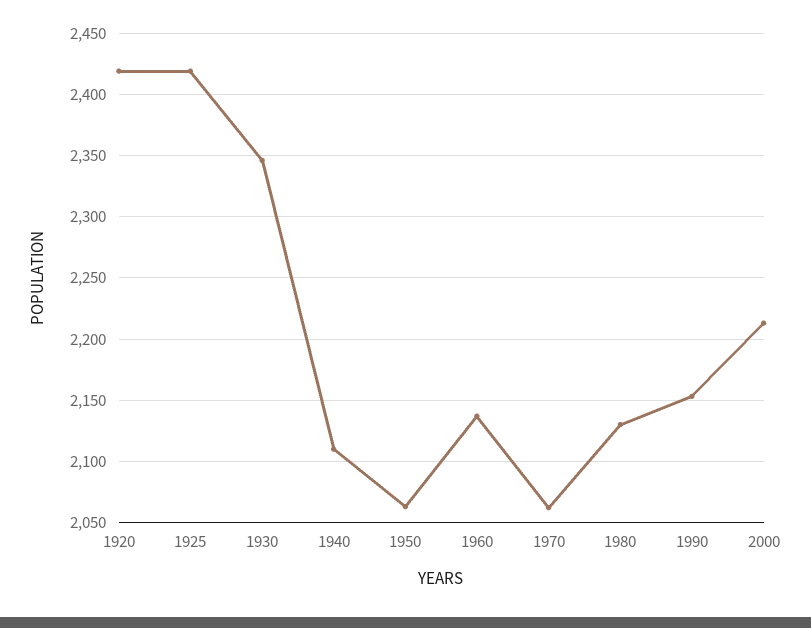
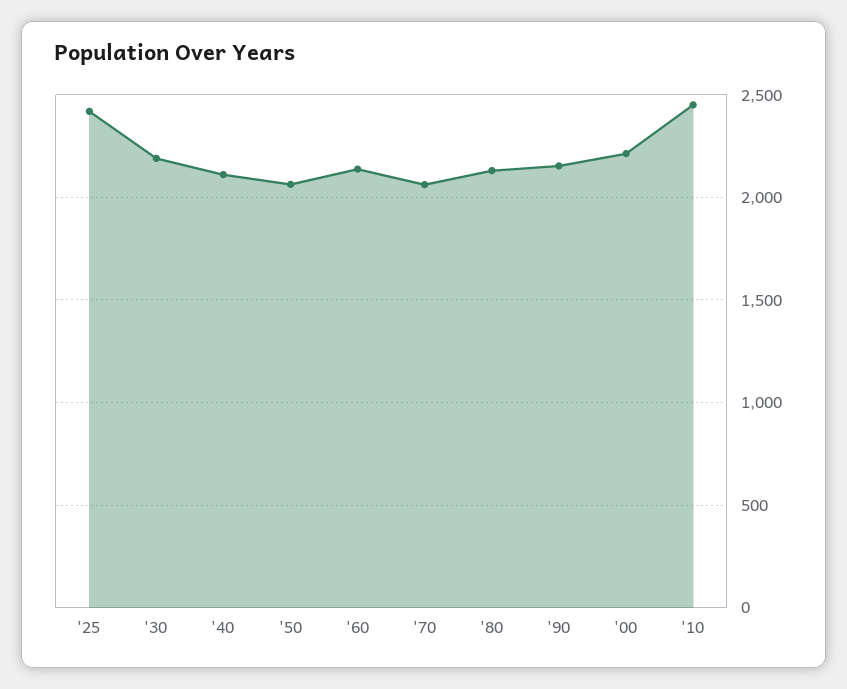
1920: 2420 -> none
1930: 2345 -> 2200
'10: none -> 2450

